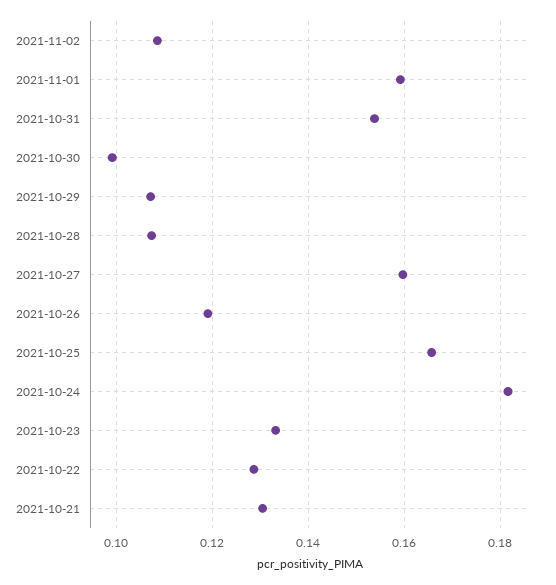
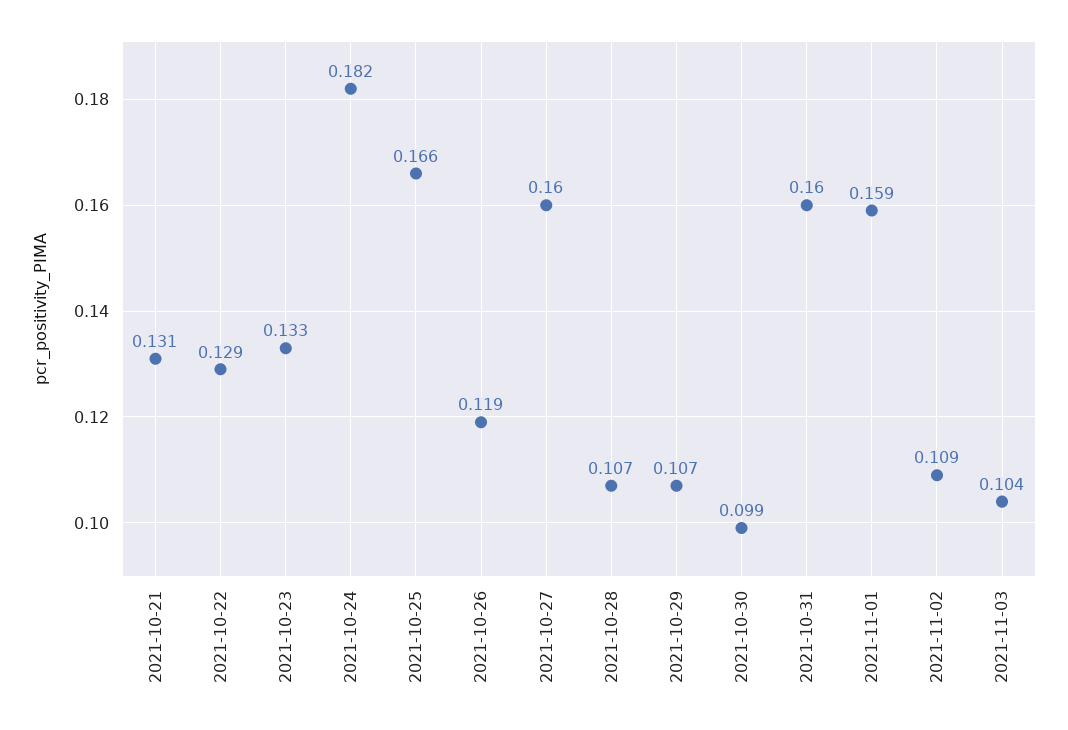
2021-10-31: 0.154 -> 0.16
2021-11-03: none -> 0.104

